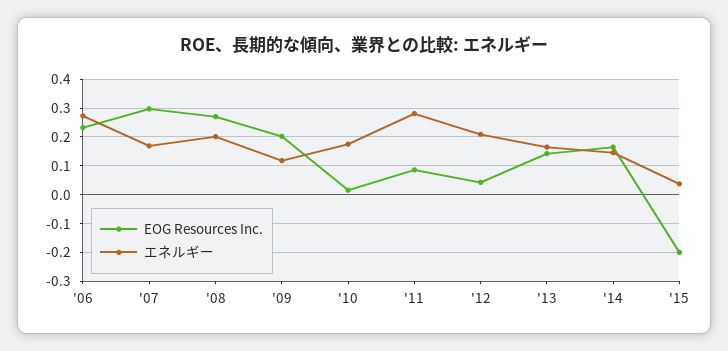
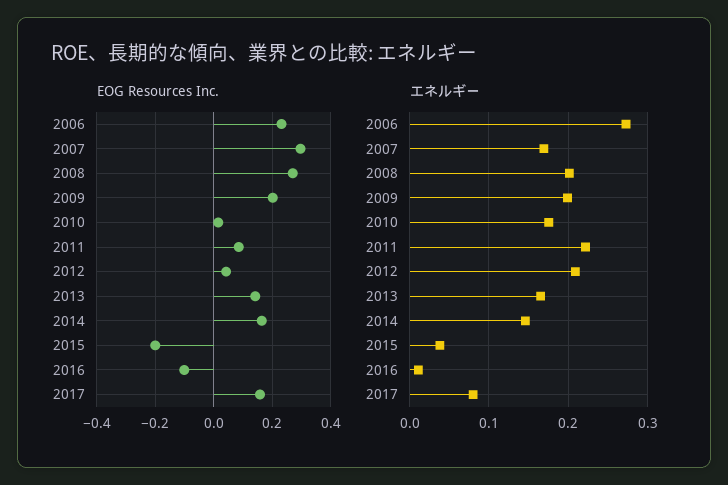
エネルギー, '09: 0.125 -> 0.2
エネルギー, '11: 0.275 -> 0.22
EOG Resources Inc., 2016: none -> -0.1
EOG Resources Inc., 2017: none -> 0.15
エネルギー, 2016: none -> 0.01
エネルギー, 2017: none -> 0.08

